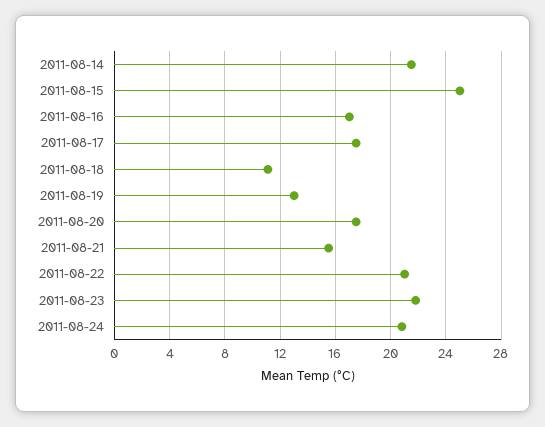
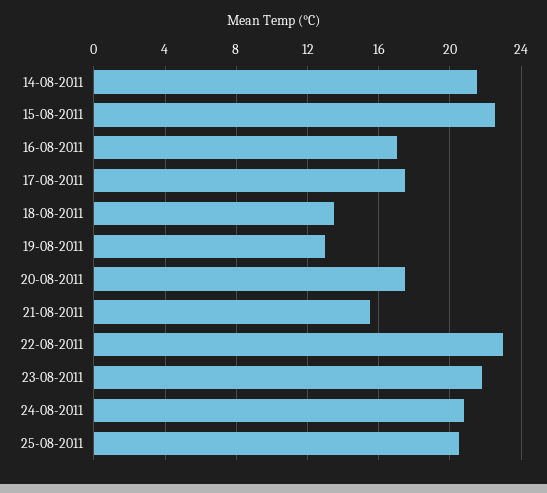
2011-08-15: 25 -> 22.5
2011-08-18: 11 -> 13.5
2011-08-22: 21 -> 23
25-08-2011: none -> 20.5

